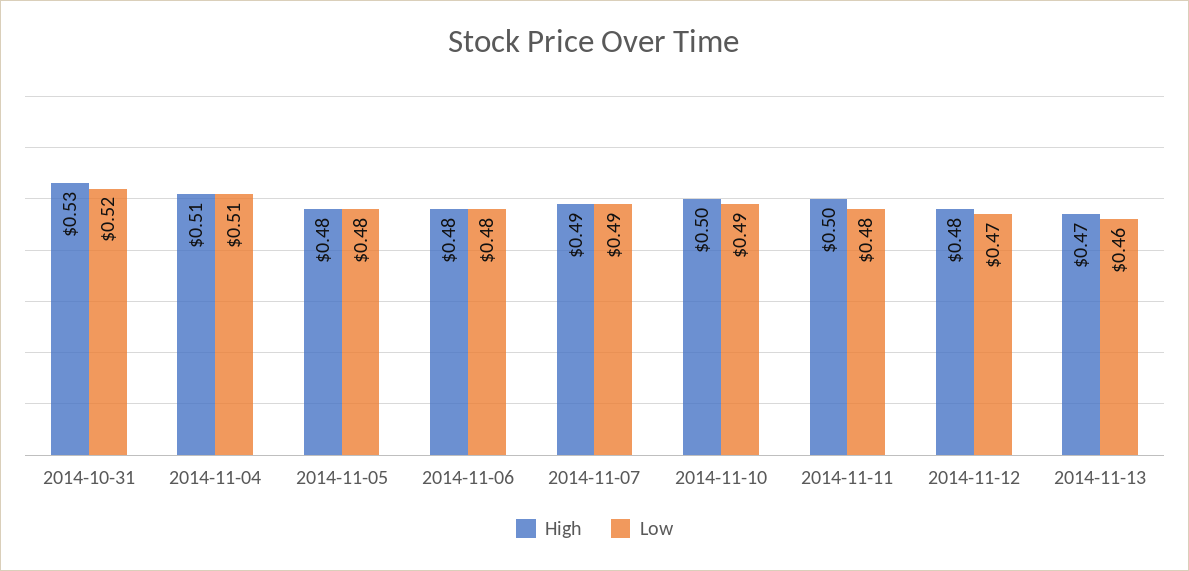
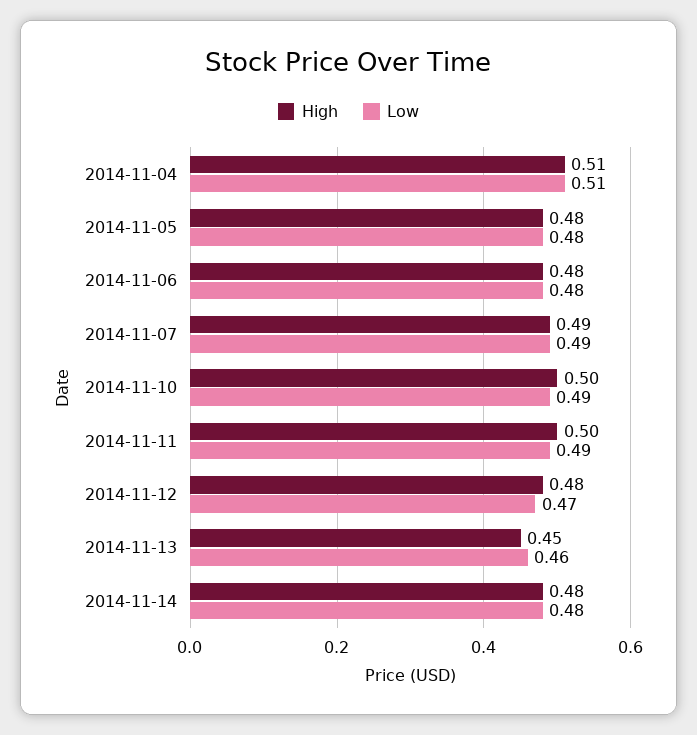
High, 2014-10-31: 0.53 -> none
Low, 2014-10-31: 0.52 -> none
Low, 2014-11-11: 0.48 -> 0.49
High, 2014-11-13: 0.47 -> 0.45
High, 2014-11-14: none -> 0.48
Low, 2014-11-14: none -> 0.48

